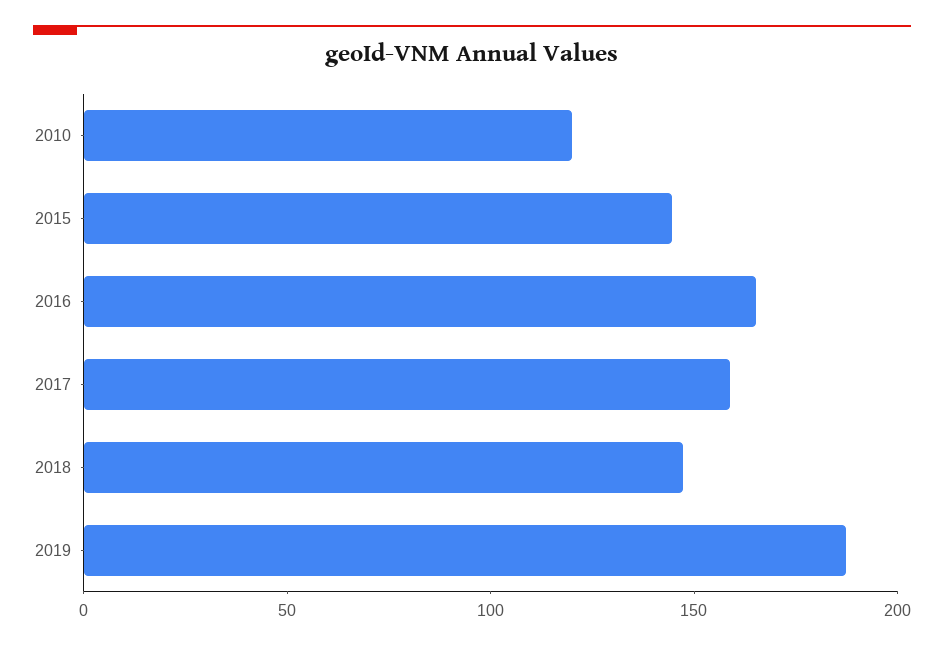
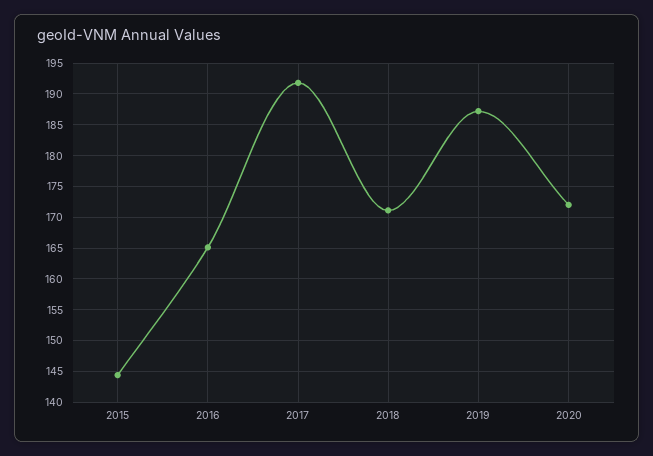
2010: 120 -> none
2017: 160 -> 192
2018: 150 -> 171
2020: none -> 172

